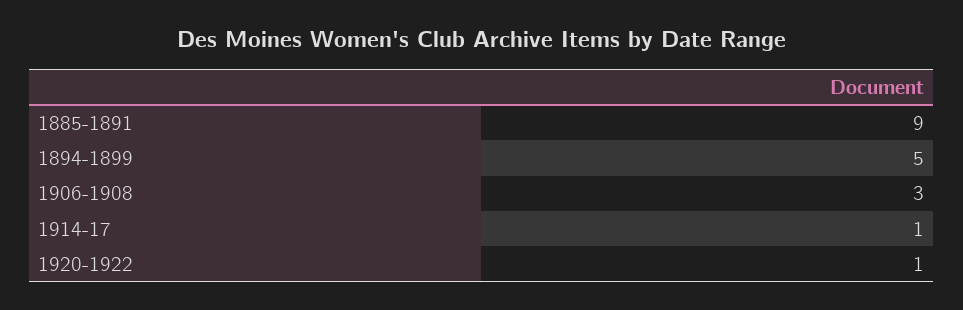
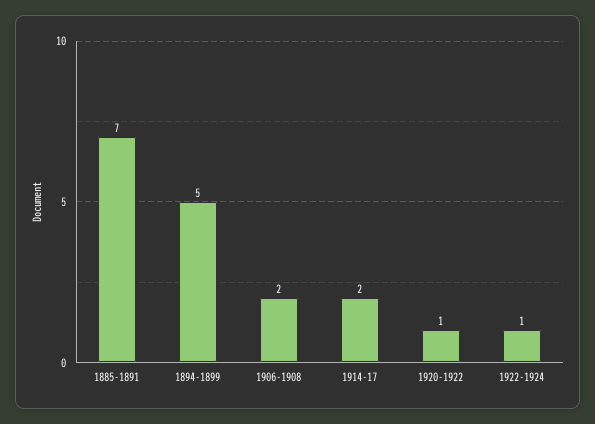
1885-1891: 9 -> 7
1906-1908: 3 -> 2
1914-17: 1 -> 2
1922-1924: none -> 1

